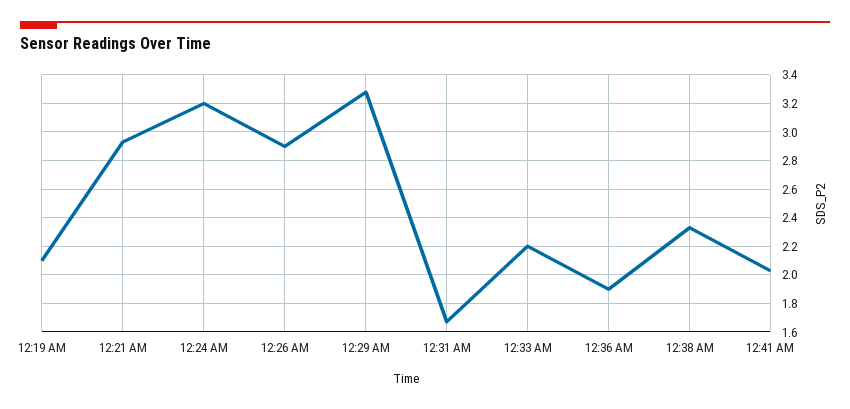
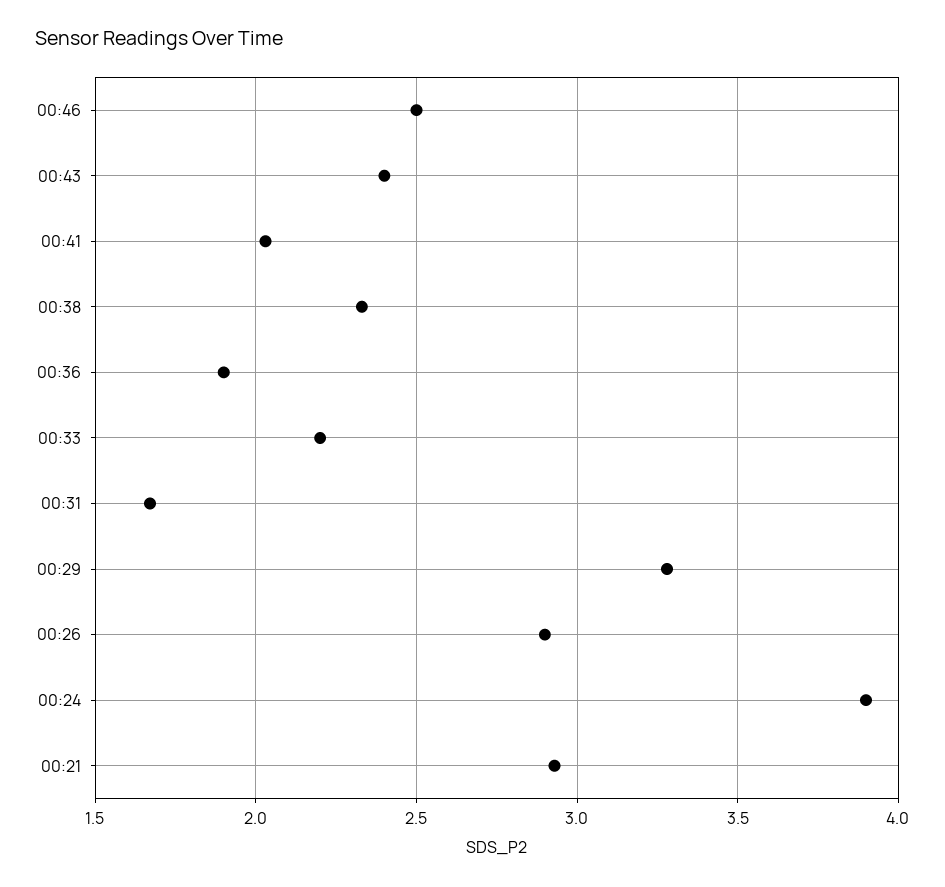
12:19 AM: 2.1 -> none
12:24 AM: 3.2 -> 3.9
00:46: none -> 2.5
00:43: none -> 2.4

